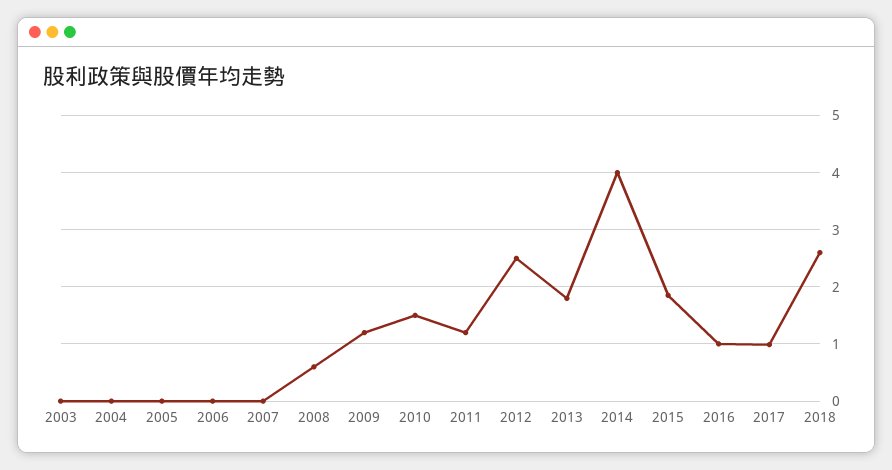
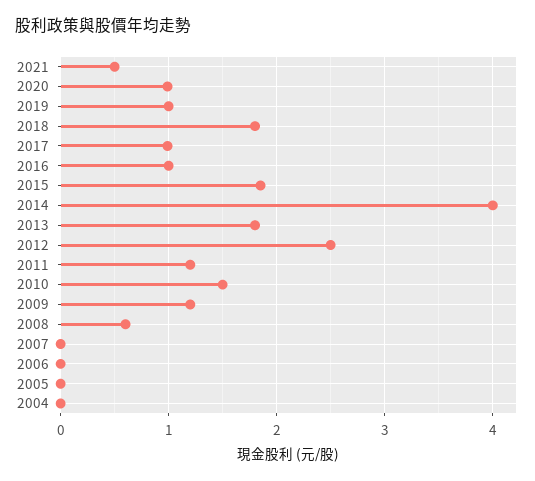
2003: 0 -> none
2018: 2.6 -> 1.8
2021: none -> 0.5
2020: none -> 1
2019: none -> 1

